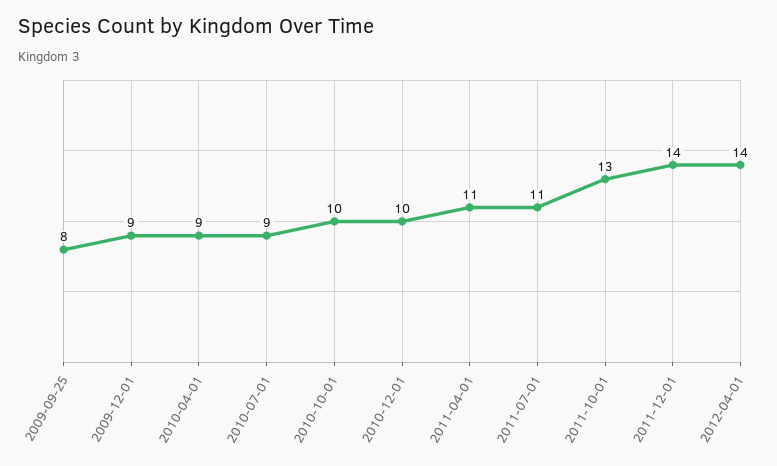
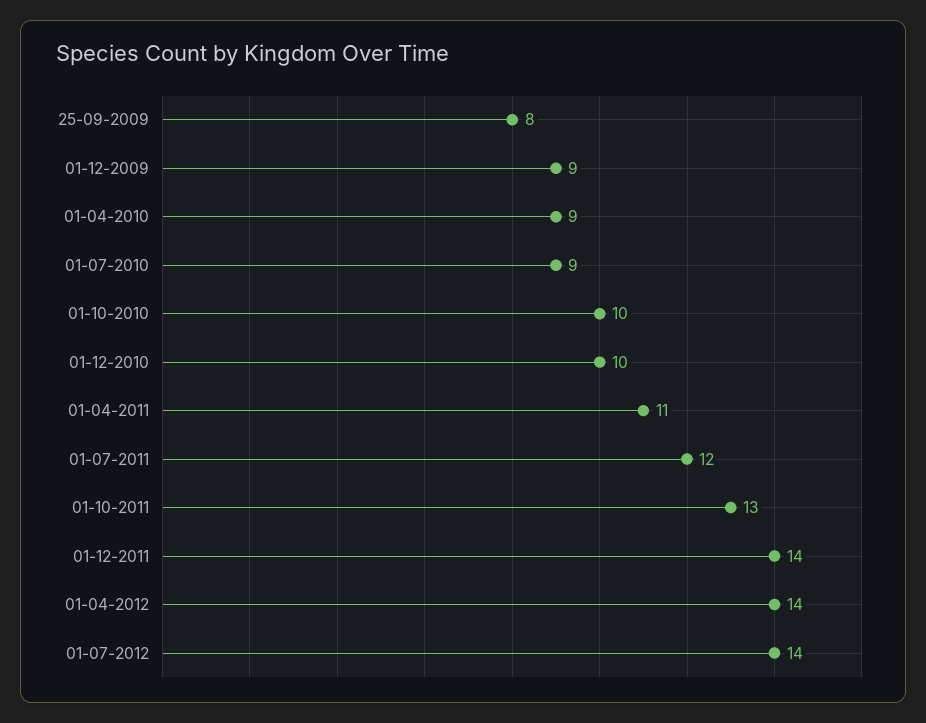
2011-07-01: 11 -> 12
01-07-2012: none -> 14

